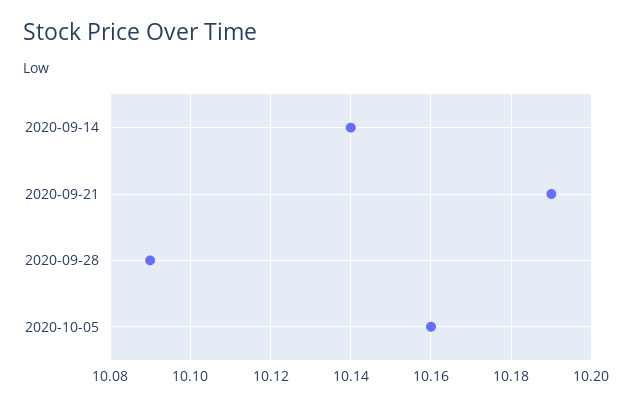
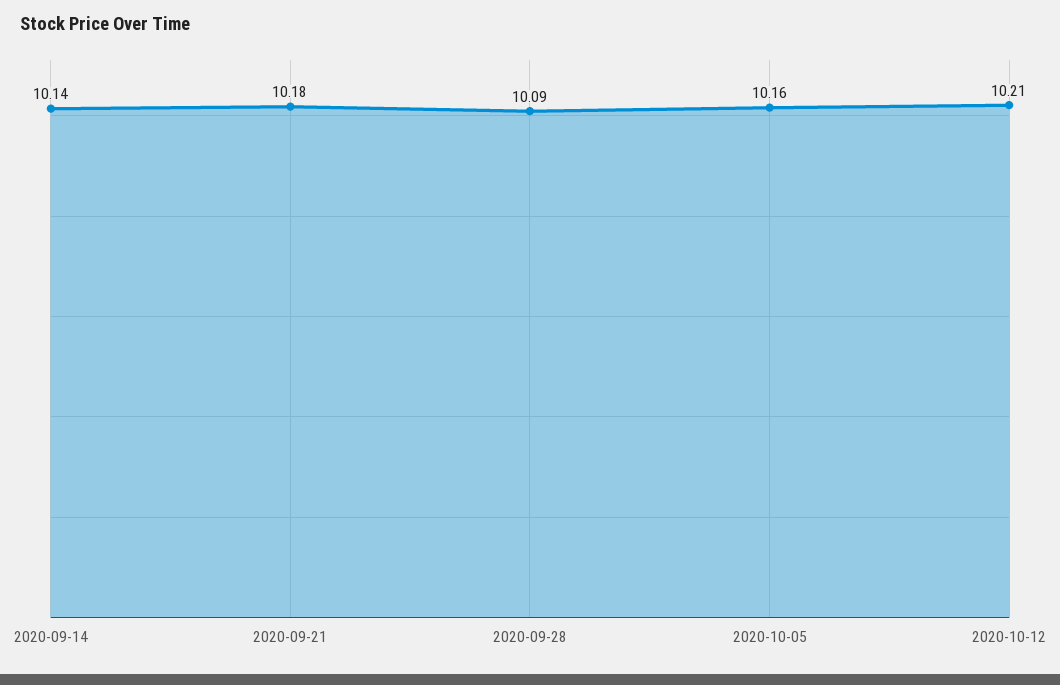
2020-09-21: 10.19 -> 10.18
2020-10-12: none -> 10.21

